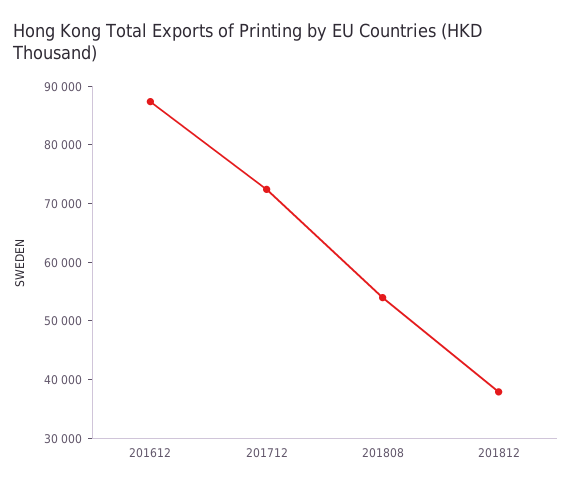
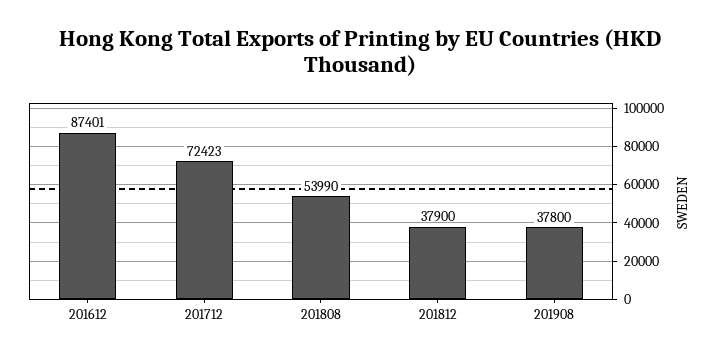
201908: none -> 37800

